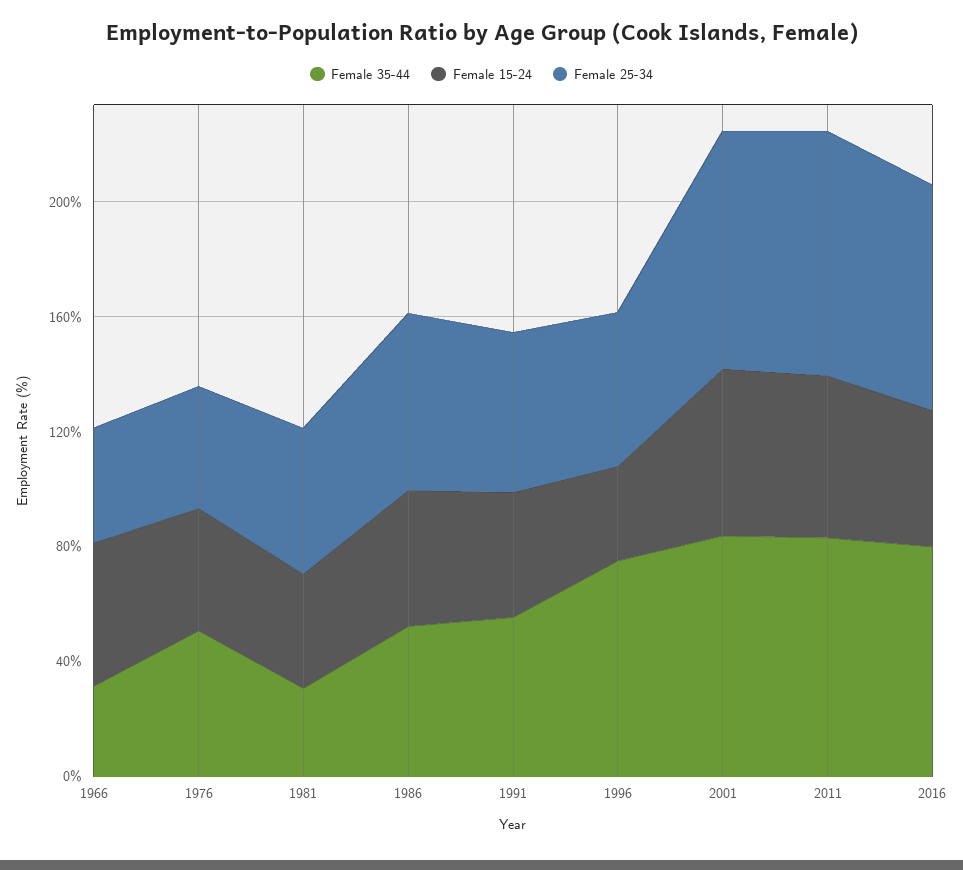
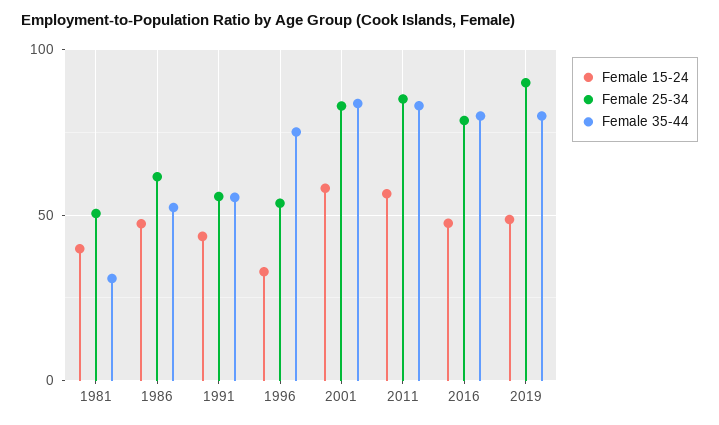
Female 35-44, 1966: 30 -> none
Female 15-24, 1966: 50 -> none
Female 25-34, 1966: 40 -> none
Female 35-44, 1976: 50 -> none
Female 15-24, 1976: 40 -> none
Female 25-34, 1976: 40 -> none
Female 15-24, 2019: none -> 50
Female 25-34, 2019: none -> 90
Female 35-44, 2019: none -> 80

